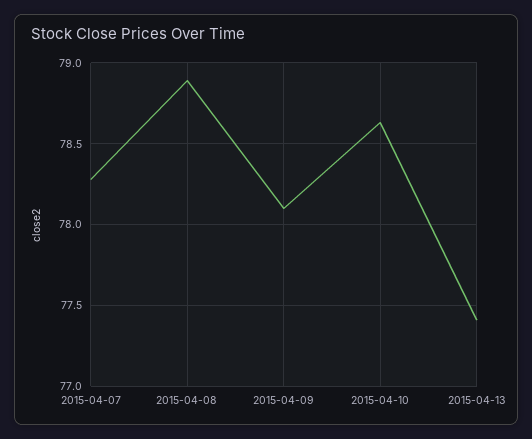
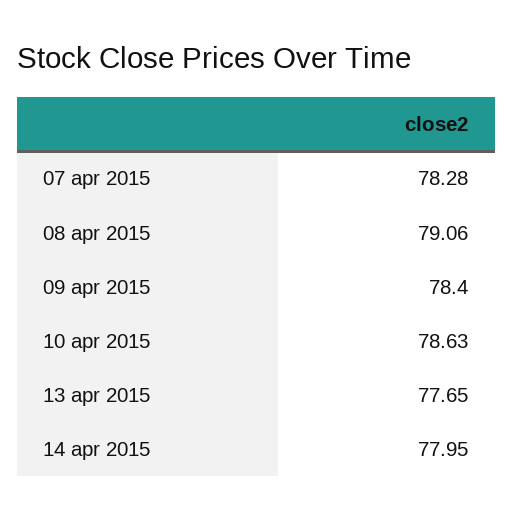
2015-04-08: 78.9 -> 79.06
2015-04-09: 78.1 -> 78.4
2015-04-13: 77.4 -> 77.65
14 apr 2015: none -> 77.95

